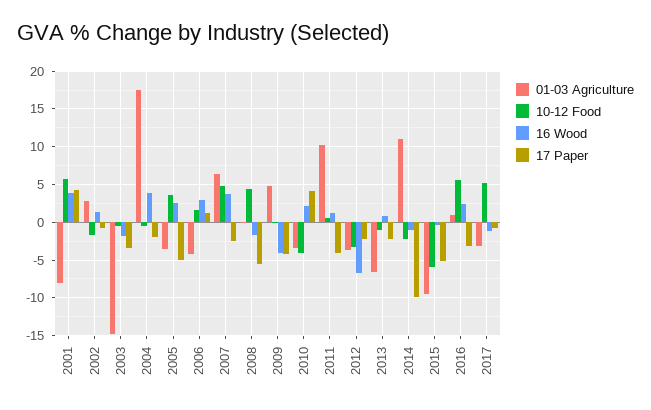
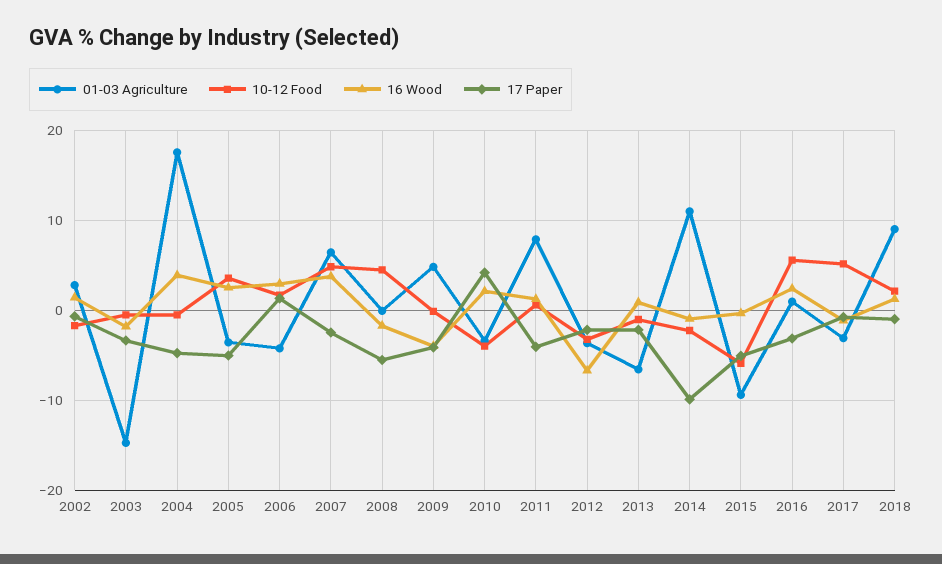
01-03 Agriculture, 2001: -8 -> none
10-12 Food, 2001: 6 -> none
16 Wood, 2001: 4 -> none
17 Paper, 2001: 4 -> none
17 Paper, 2004: -2 -> -5
01-03 Agriculture, 2011: 10 -> 8
01-03 Agriculture, 2018: none -> 9
10-12 Food, 2018: none -> 2
16 Wood, 2018: none -> 1
17 Paper, 2018: none -> -1

